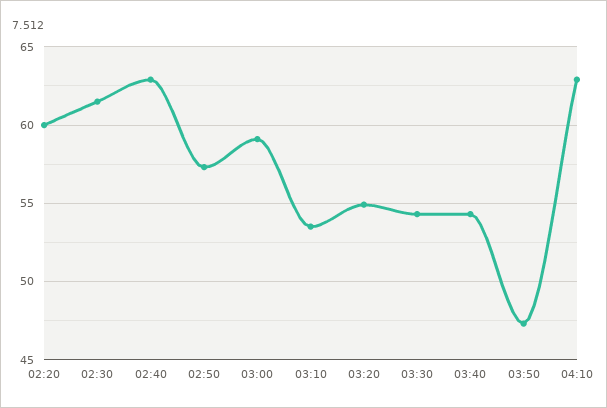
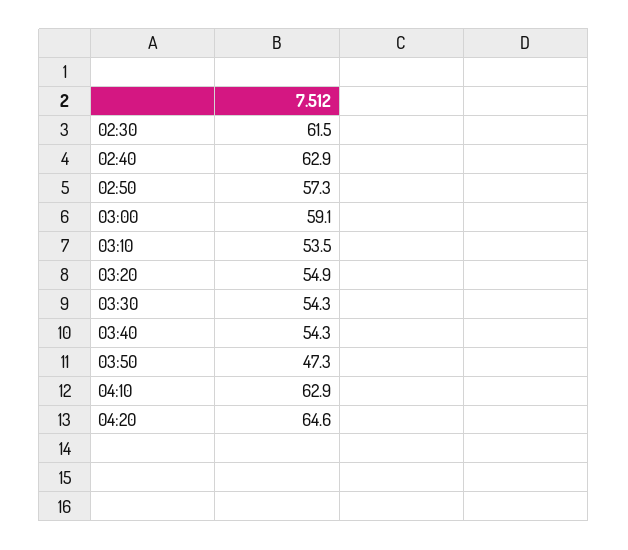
02:20: 60 -> none
04:20: none -> 64.6

